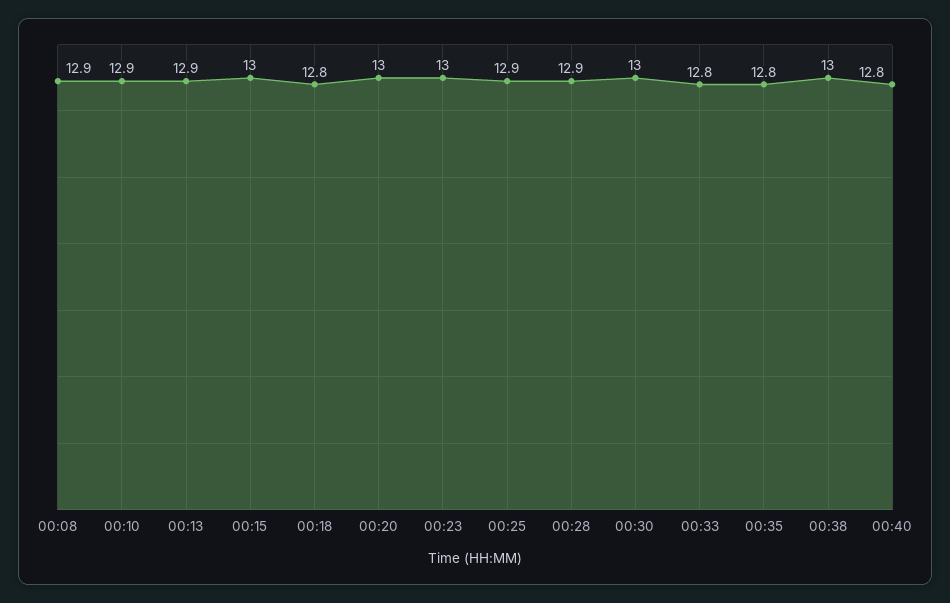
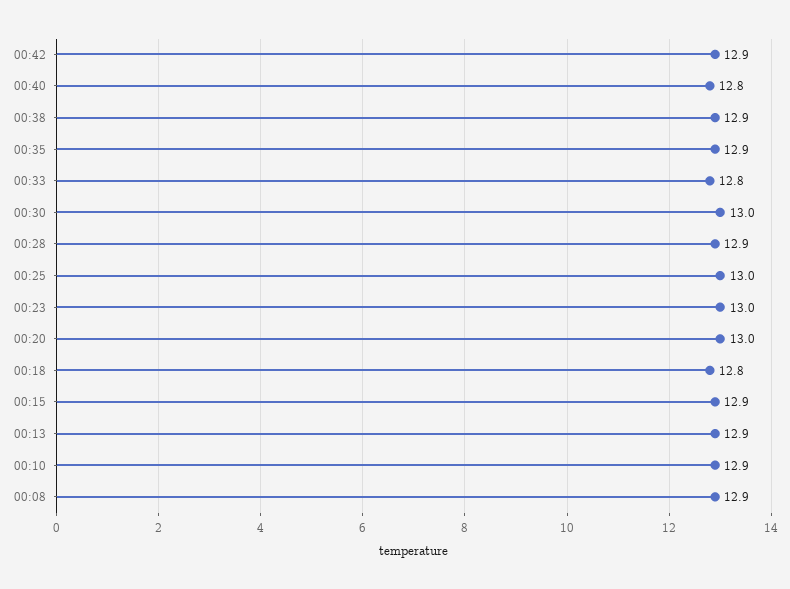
00:15: 13 -> 12.9
00:25: 12.9 -> 13
00:35: 12.8 -> 12.9
00:38: 13 -> 12.9
00:42: none -> 12.9

